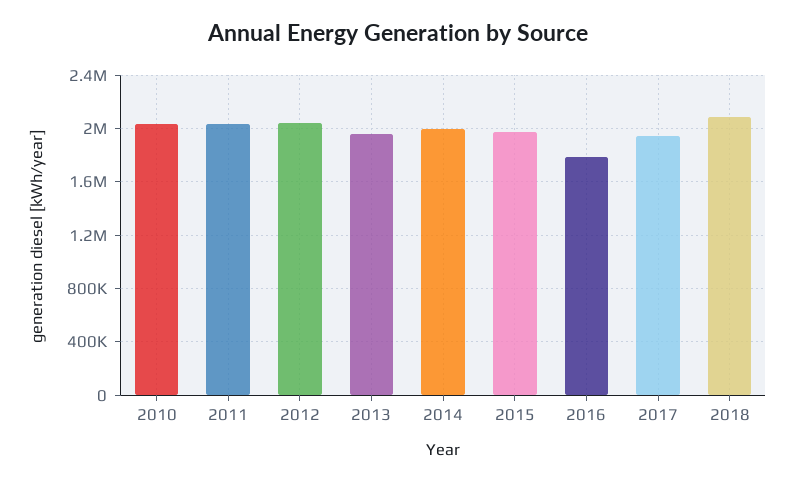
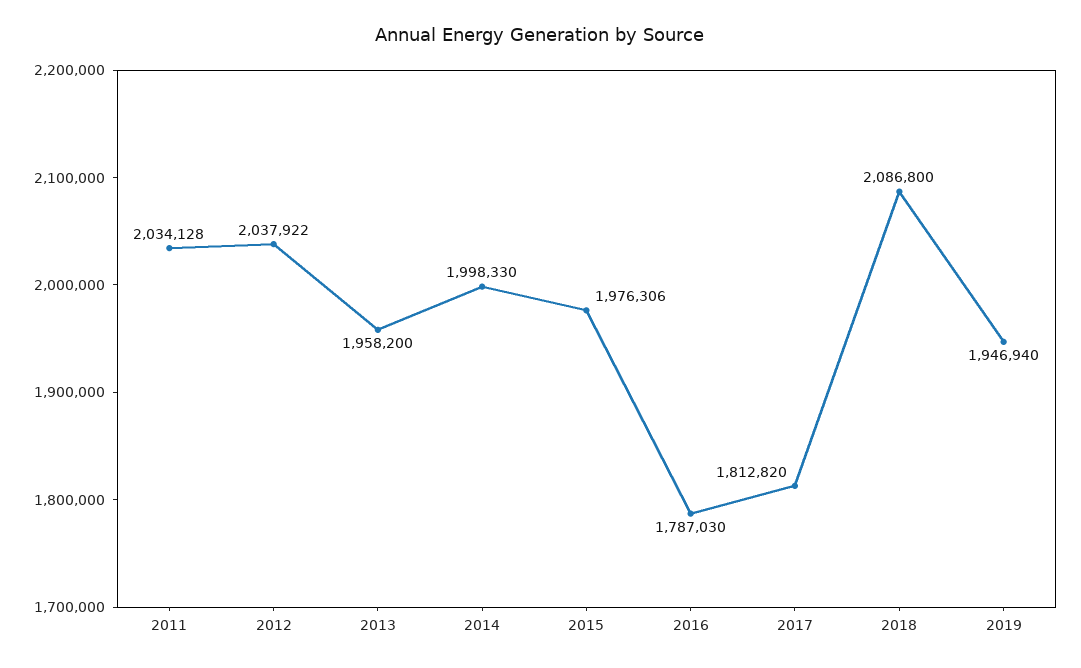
2010: 2050000 -> none
2017: 1950000 -> 1812820
2019: none -> 1946940

